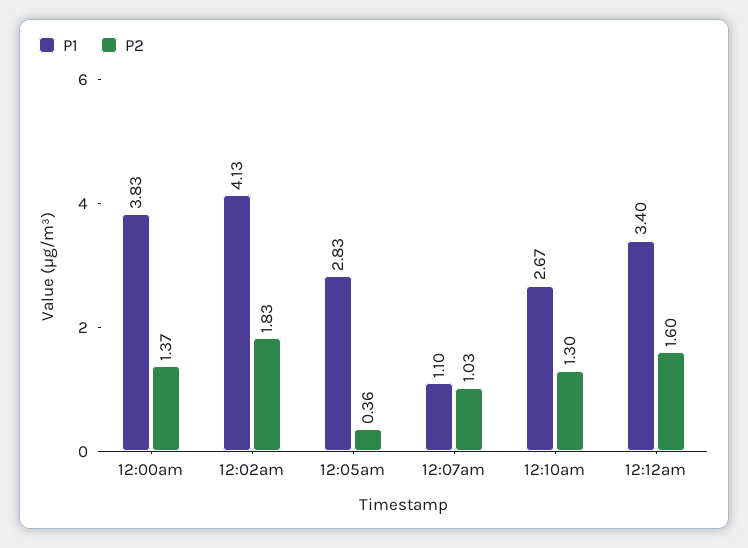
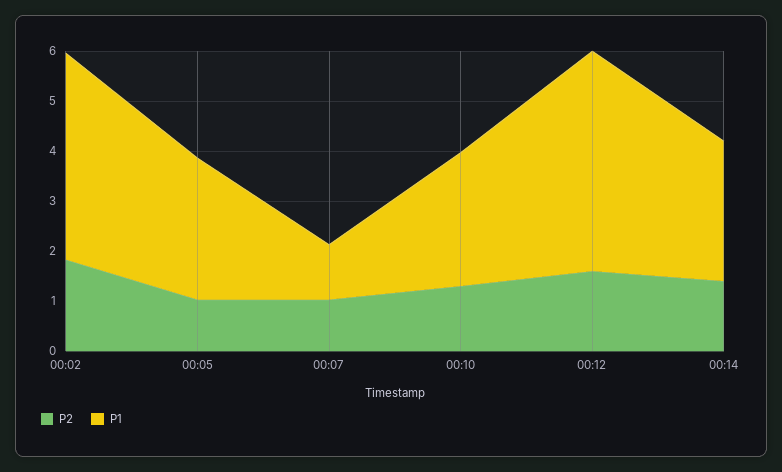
P1, 12:00am: 3.83 -> none
P2, 12:00am: 1.37 -> none
P2, 12:05am: 0.36 -> 1
P1, 12:12am: 3.4 -> 4.4
P2, 00:14: none -> 1.4
P1, 00:14: none -> 2.8

